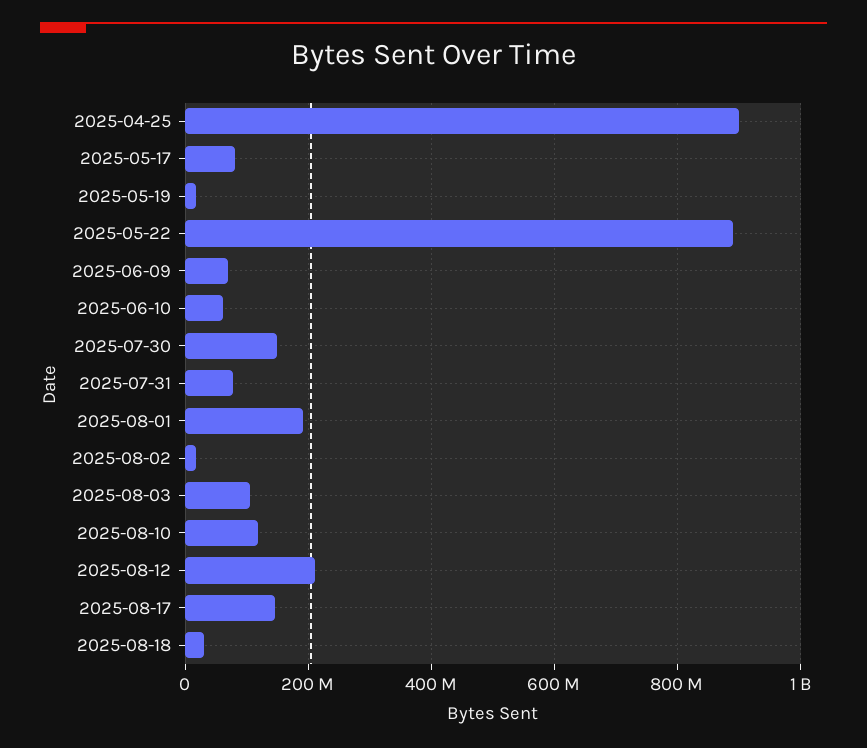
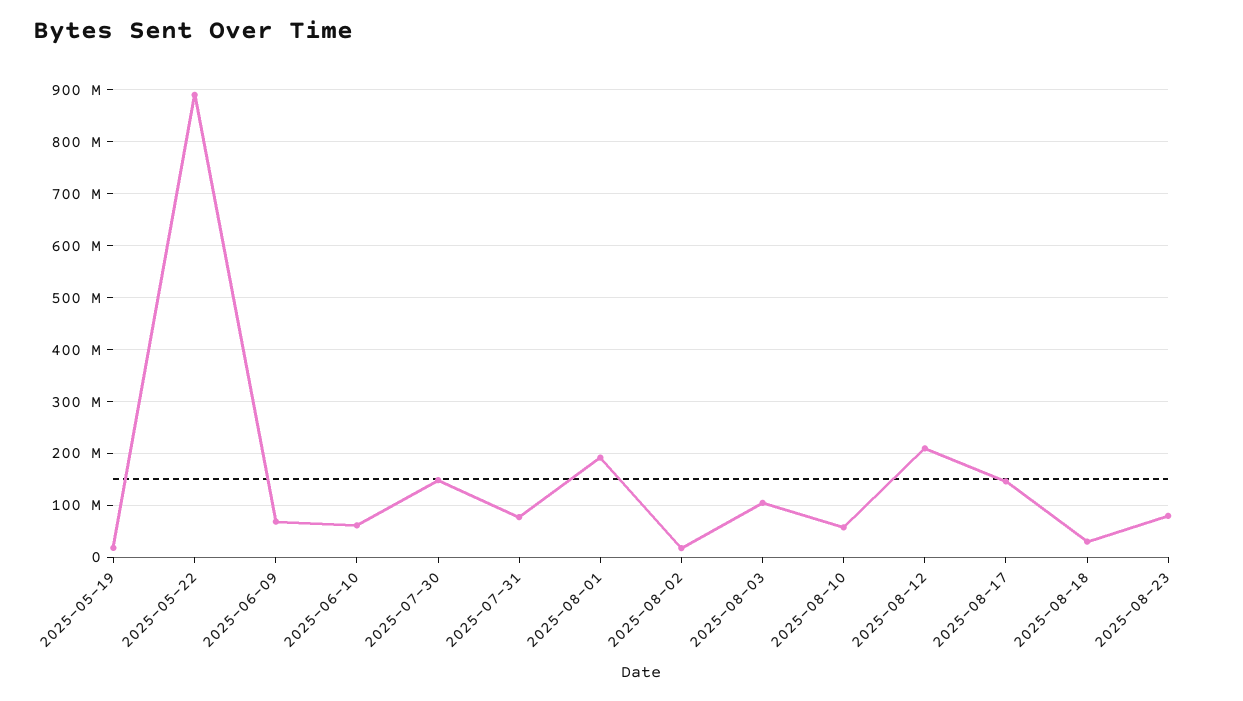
2025-04-25: 900000000 -> none
2025-05-17: 80000000 -> none
2025-08-10: 120000000 -> 60000000
2025-08-23: none -> 80000000

